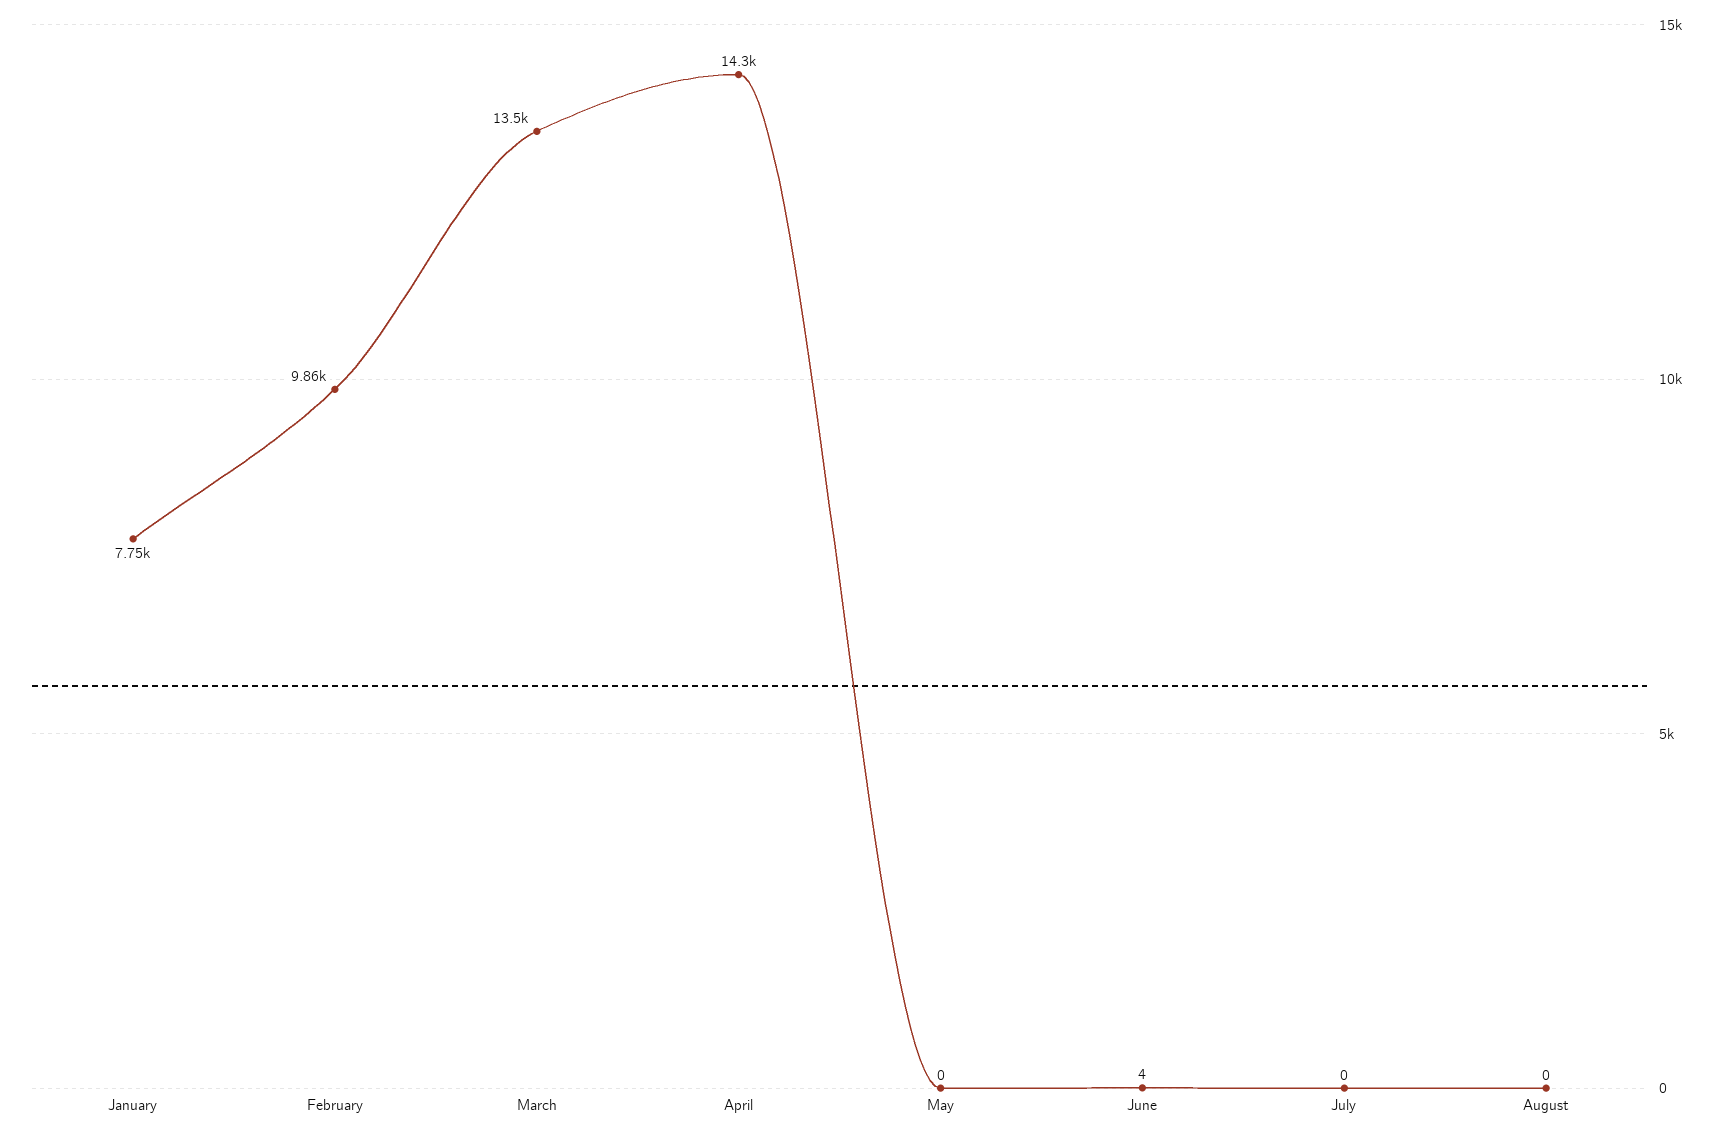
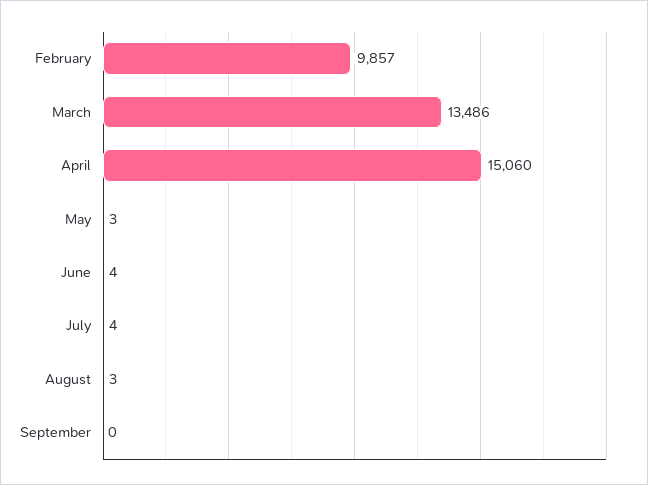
January: 7750 -> none
April: 14300 -> 15060
May: 0 -> 3
July: 0 -> 4
August: 0 -> 3
September: none -> 0

